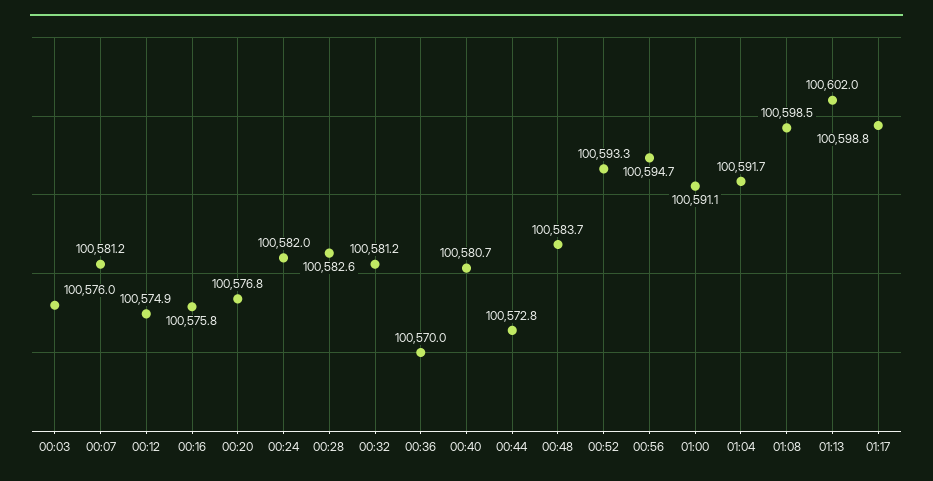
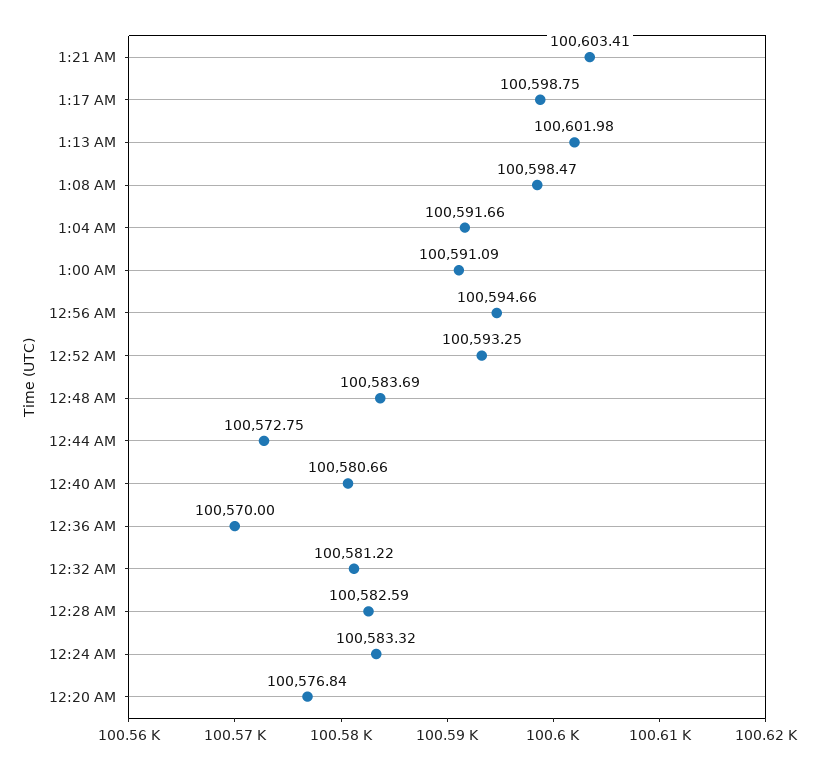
00:03: 100576 -> none
00:07: 100581.2 -> none
00:12: 100574.9 -> none
00:16: 100575.8 -> none
00:24: 100582 -> 100583.32
1:21 AM: none -> 100603.41

